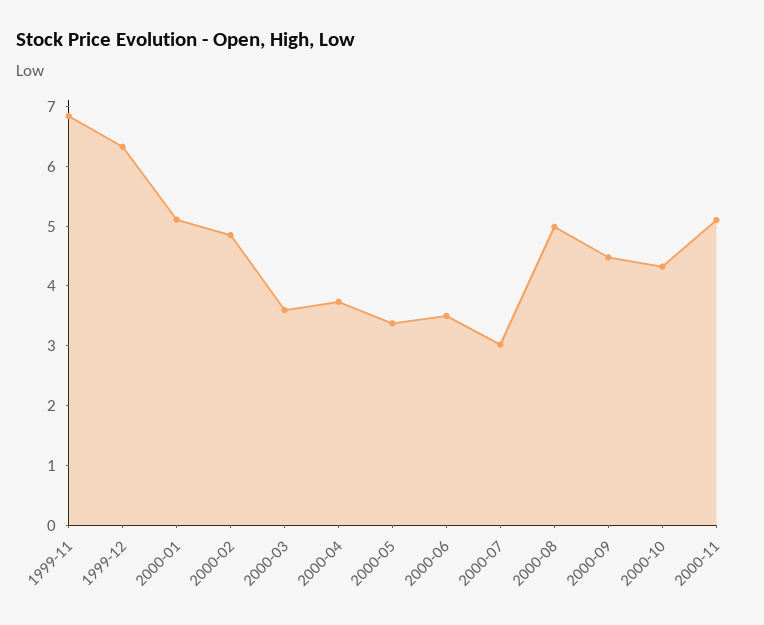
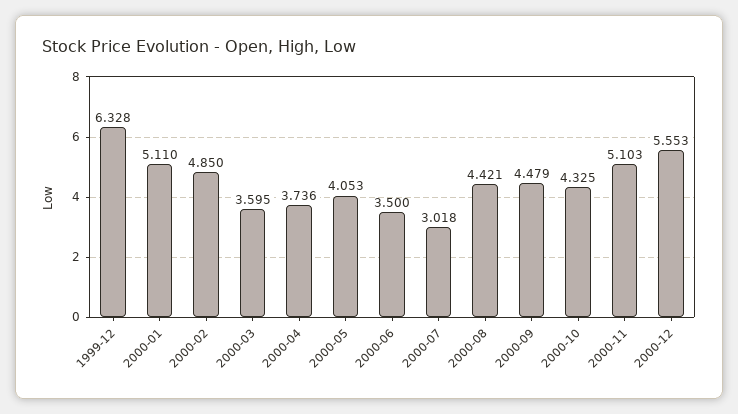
1999-11: 6.8 -> none
2000-05: 3.4 -> 4.053
2000-08: 5 -> 4.421
2000-12: none -> 5.553

